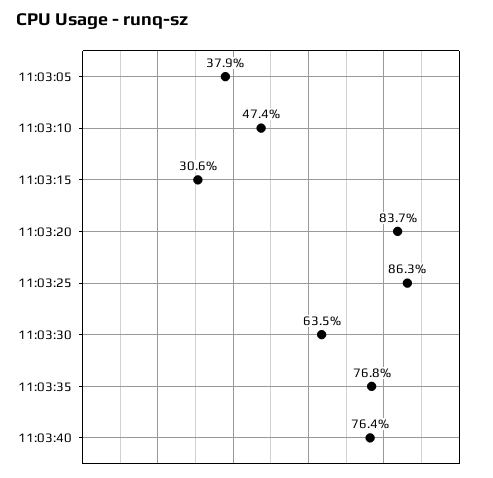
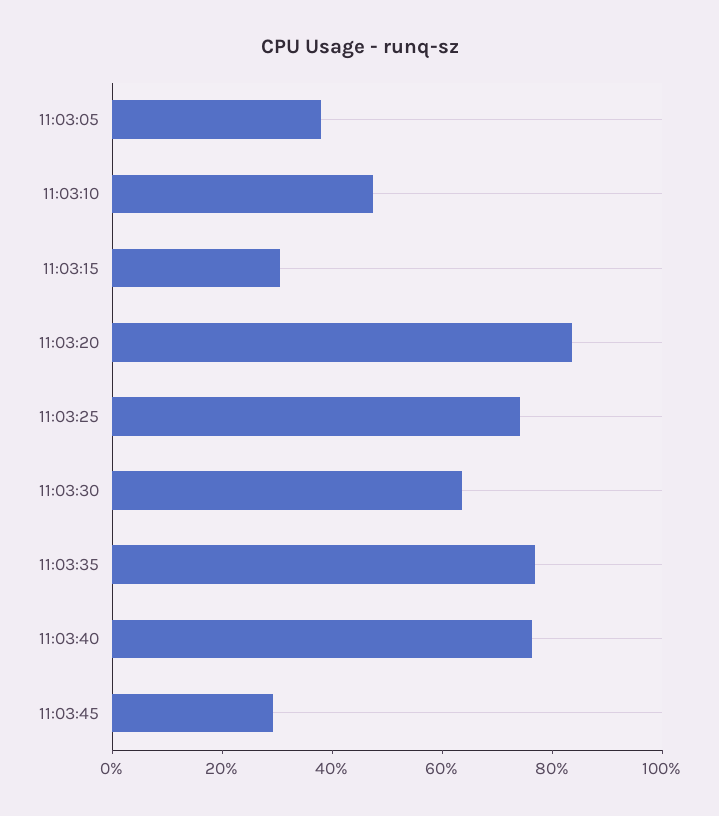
11:03:25: 86.3 -> 75
11:03:45: none -> 30

